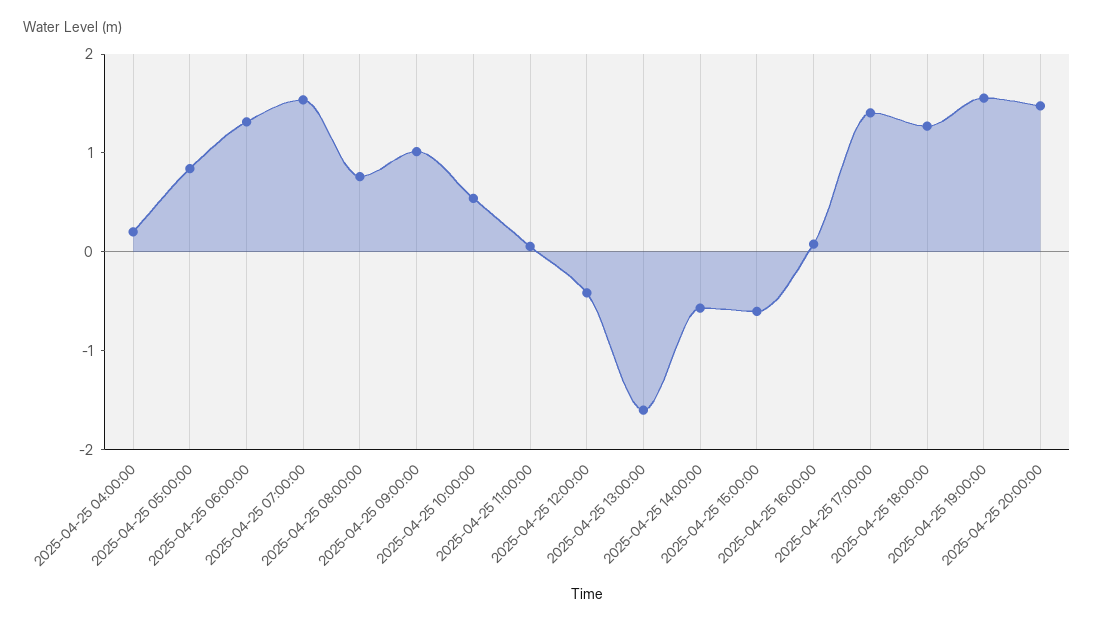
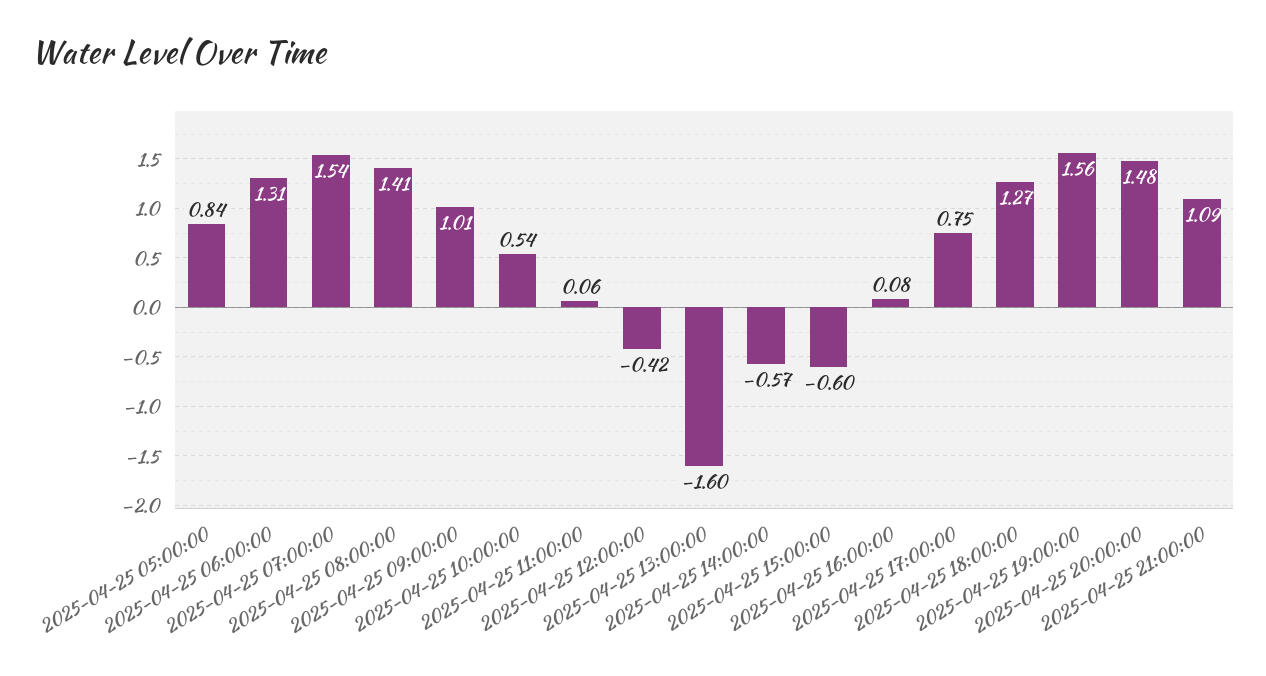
2025-04-25 04:00:00: 0.2 -> none
2025-04-25 08:00:00: 0.8 -> 1.41
2025-04-25 17:00:00: 1.4 -> 0.75
2025-04-25 21:00:00: none -> 1.09

